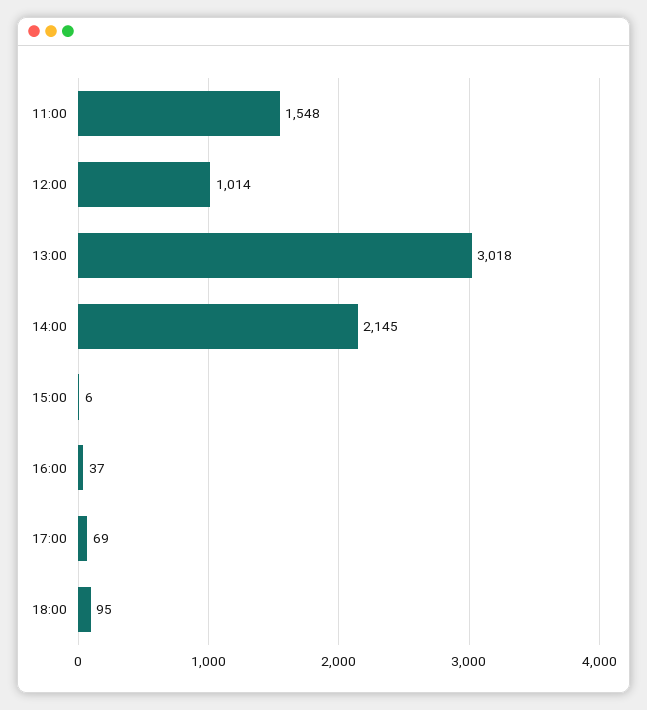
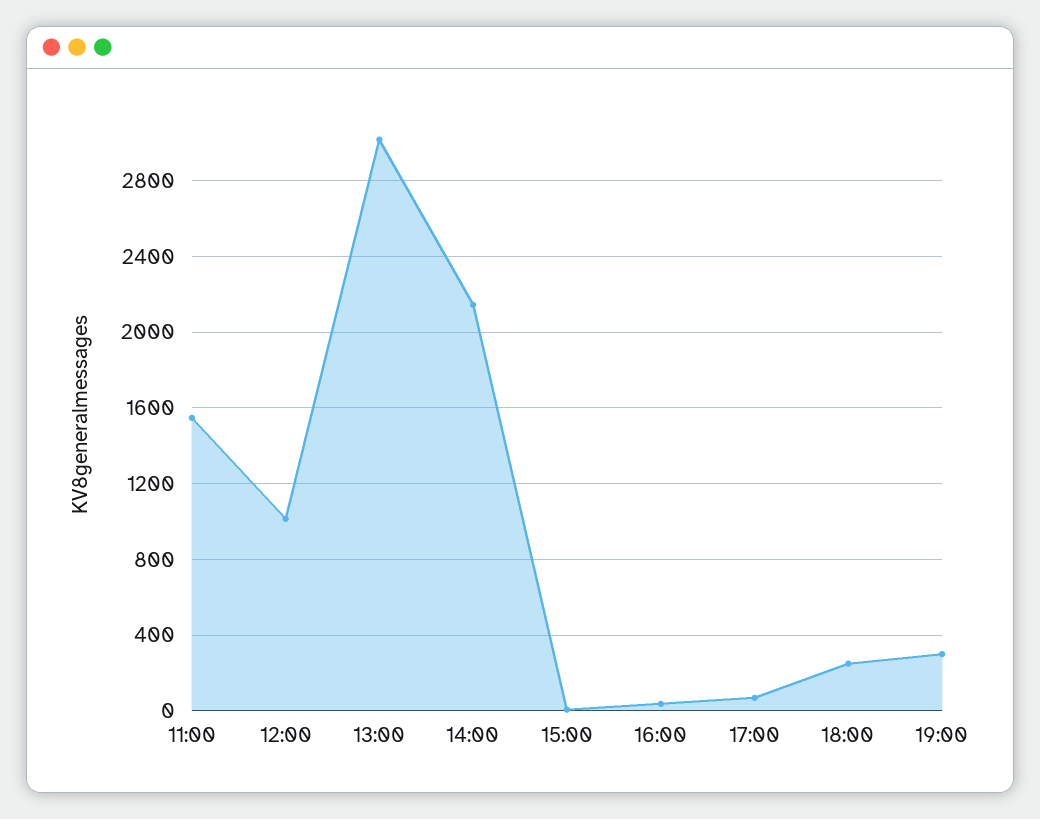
18:00: 95 -> 250
19:00: none -> 300

